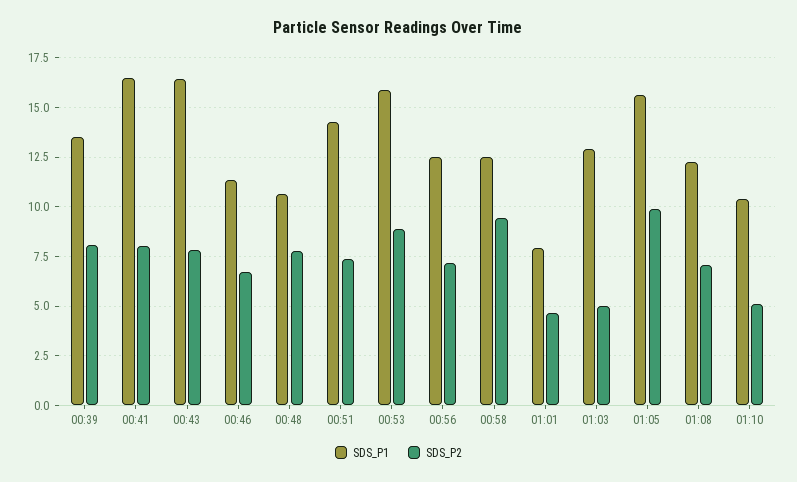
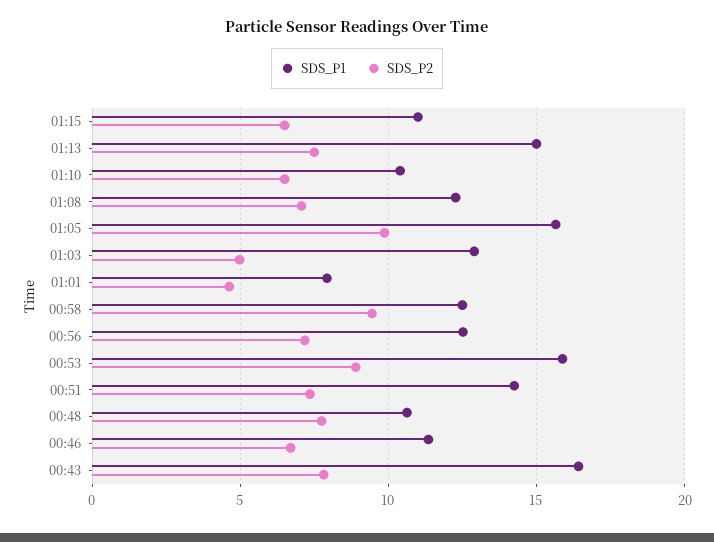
SDS_P1, 00:39: 13.5 -> none
SDS_P2, 00:39: 8 -> none
SDS_P1, 00:41: 16.5 -> none
SDS_P2, 00:41: 8 -> none
SDS_P2, 01:10: 5 -> 6.5
SDS_P1, 01:15: none -> 11
SDS_P2, 01:15: none -> 6.5
SDS_P1, 01:13: none -> 15
SDS_P2, 01:13: none -> 7.5

